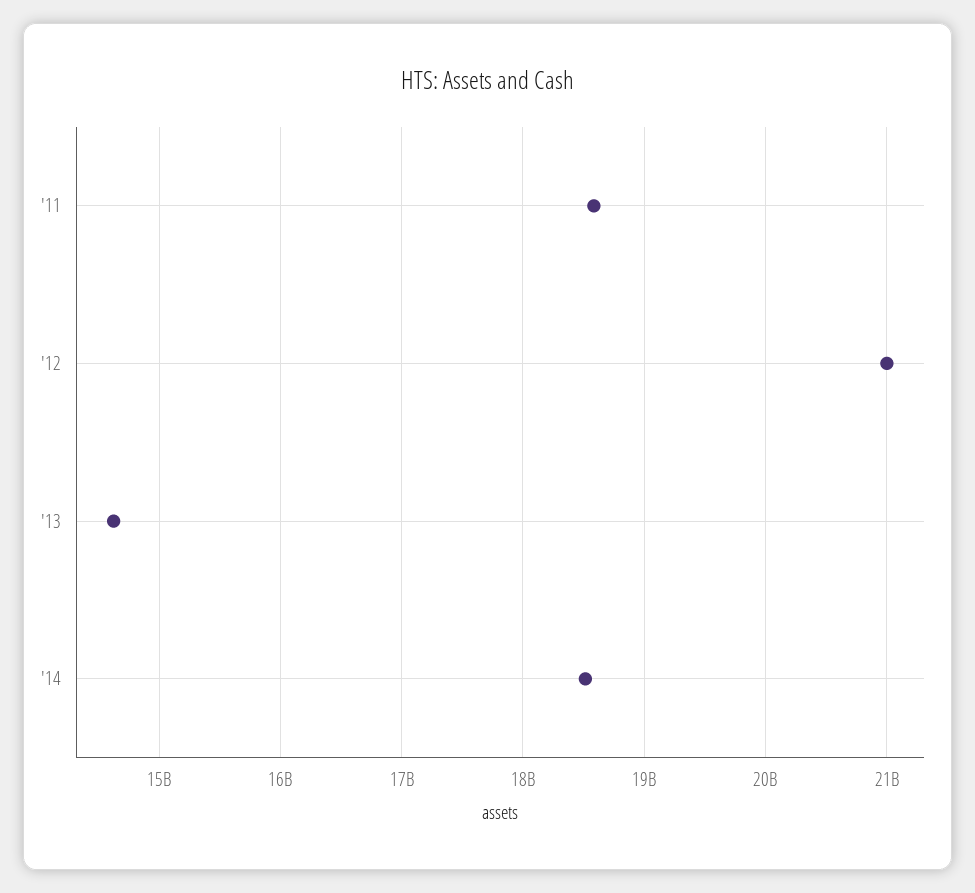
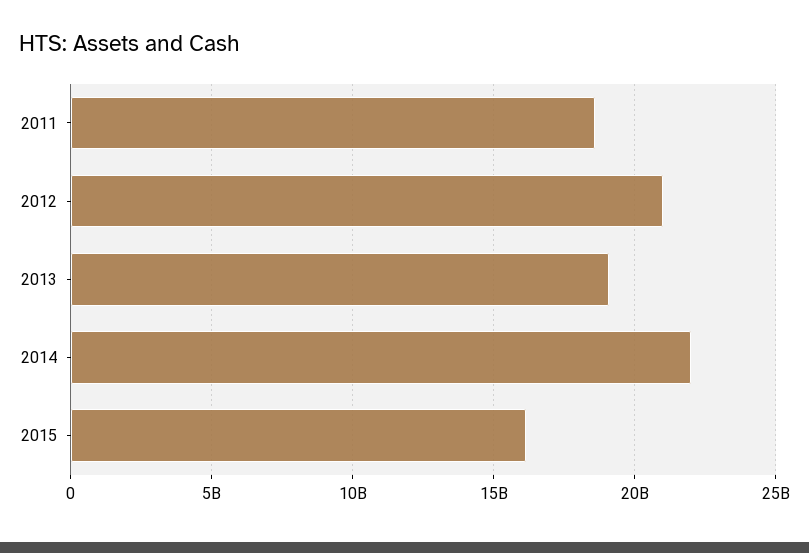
'13: 14600000000 -> 19000000000
'14: 18500000000 -> 22000000000
2015: none -> 16000000000

